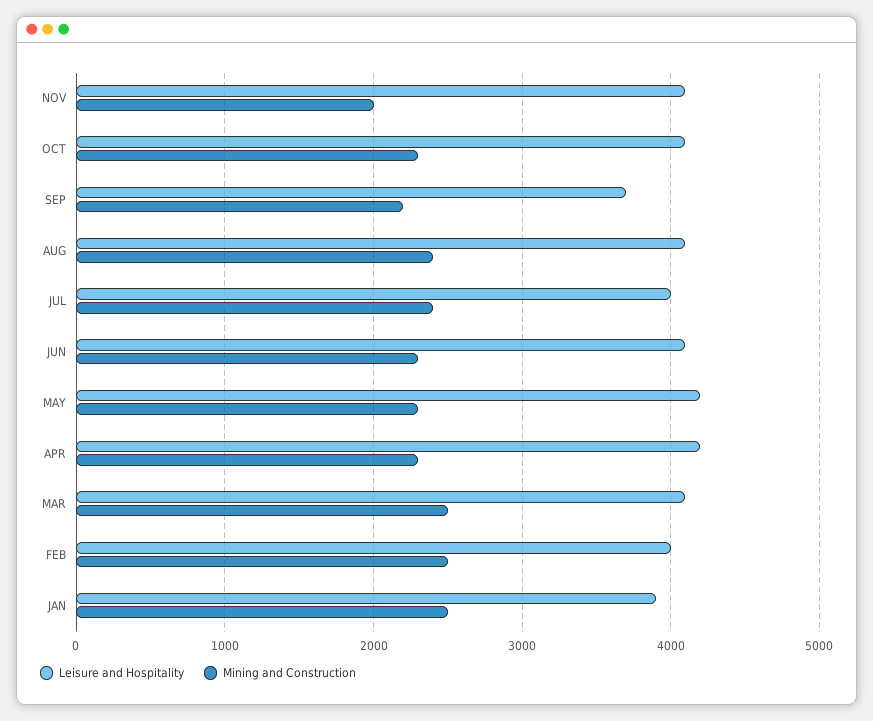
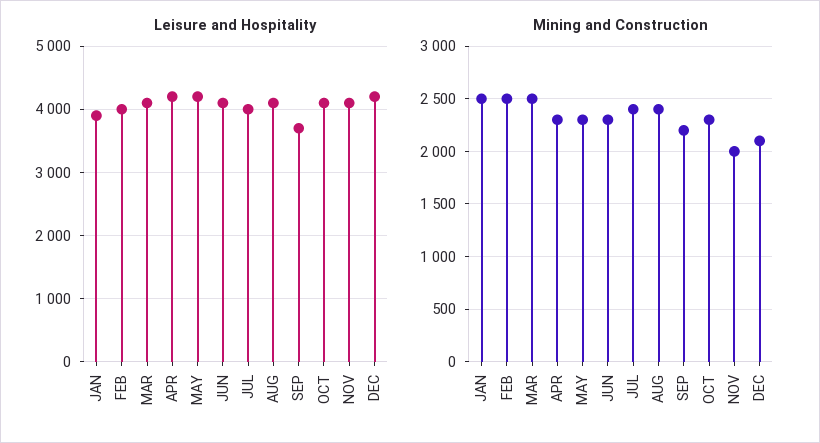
Leisure and Hospitality, DEC: none -> 4200
Mining and Construction, DEC: none -> 2100

